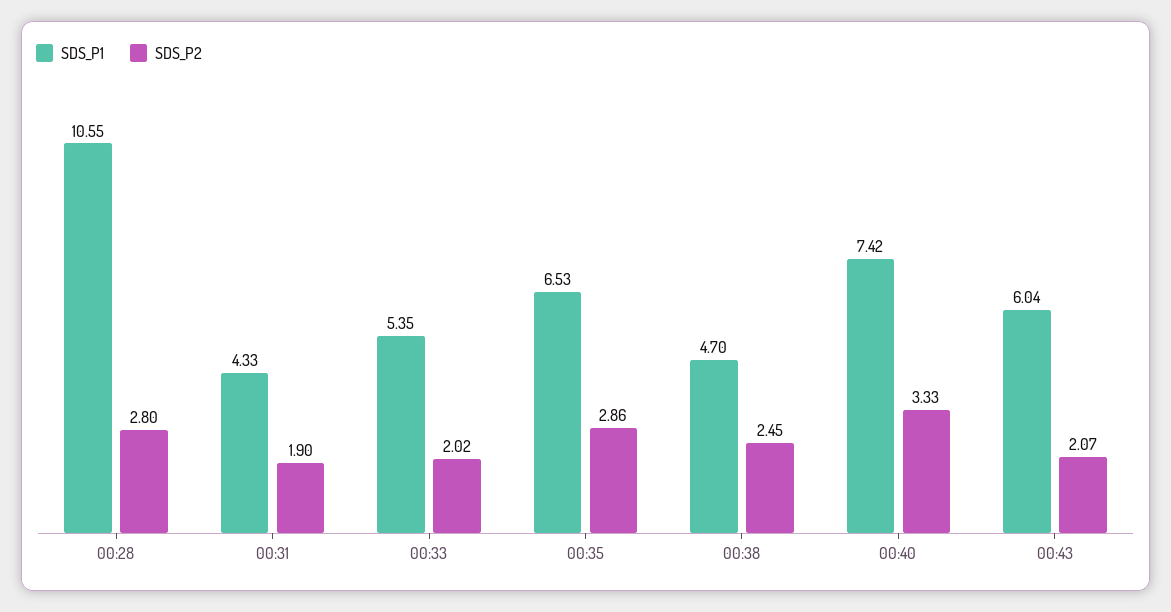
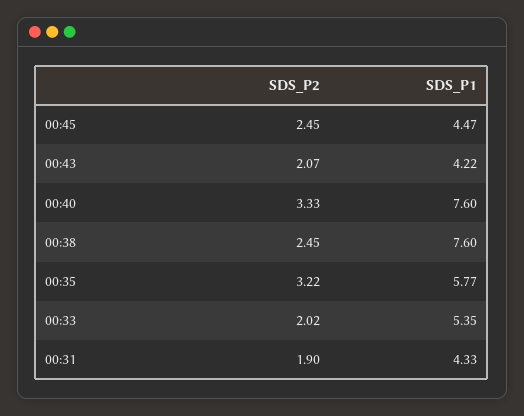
SDS_P1, 00:28: 10.55 -> none
SDS_P2, 00:28: 2.8 -> none
SDS_P1, 00:35: 6.53 -> 5.77
SDS_P2, 00:35: 2.86 -> 3.22
SDS_P1, 00:38: 4.7 -> 7.6
SDS_P1, 00:40: 7.42 -> 7.6
SDS_P1, 00:43: 6.04 -> 4.22
SDS_P2, 00:45: none -> 2.45
SDS_P1, 00:45: none -> 4.47

